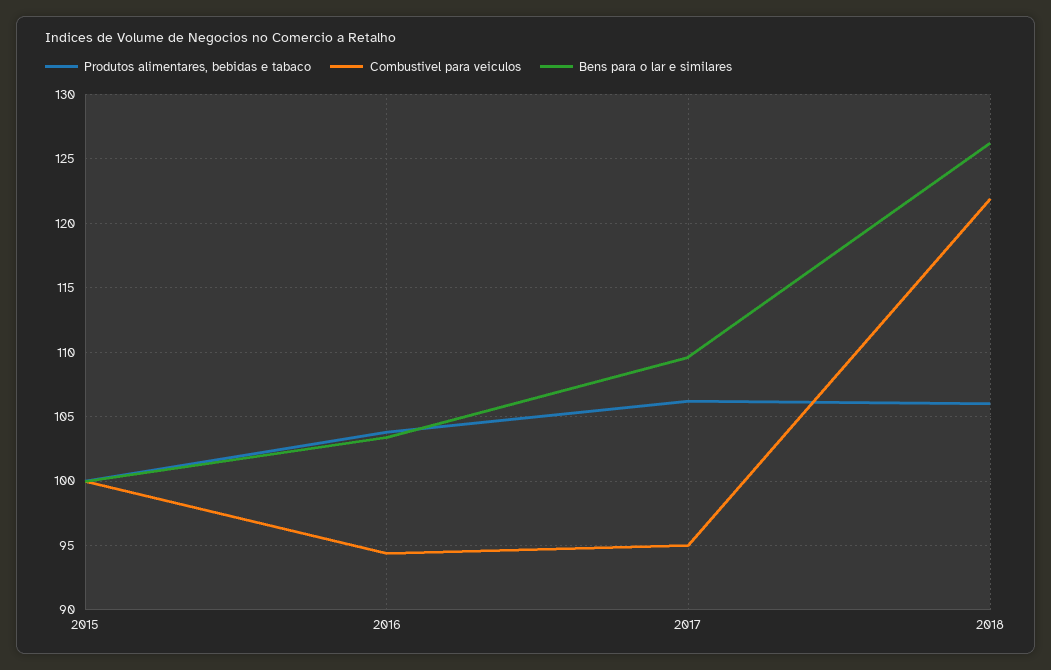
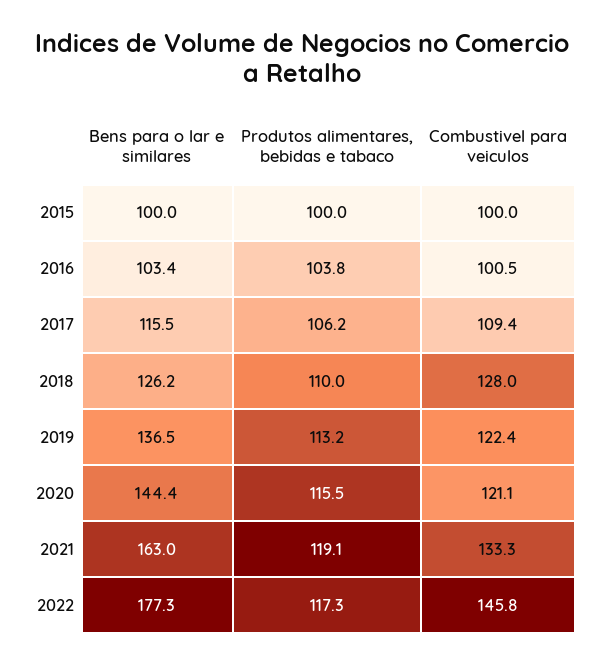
Combustivel para veiculos, 2016: 94.5 -> 100.5
Combustivel para veiculos, 2017: 95 -> 109.4
Bens para o lar e similares, 2017: 109.5 -> 115.5
Produtos alimentares, bebidas e tabaco, 2018: 106 -> 110
Combustivel para veiculos, 2018: 122 -> 128
Bens para o lar e similares, 2019: none -> 136.5
Produtos alimentares, bebidas e tabaco, 2019: none -> 113.2
Combustivel para veiculos, 2019: none -> 122.4
Bens para o lar e similares, 2020: none -> 144.4
Produtos alimentares, bebidas e tabaco, 2020: none -> 115.5
Combustivel para veiculos, 2020: none -> 121.1
Bens para o lar e similares, 2021: none -> 163
Produtos alimentares, bebidas e tabaco, 2021: none -> 119.1
Combustivel para veiculos, 2021: none -> 133.3
Bens para o lar e similares, 2022: none -> 177.3
Produtos alimentares, bebidas e tabaco, 2022: none -> 117.3
Combustivel para veiculos, 2022: none -> 145.8

